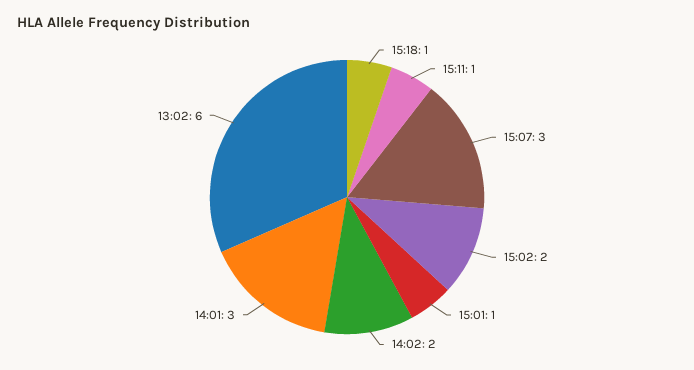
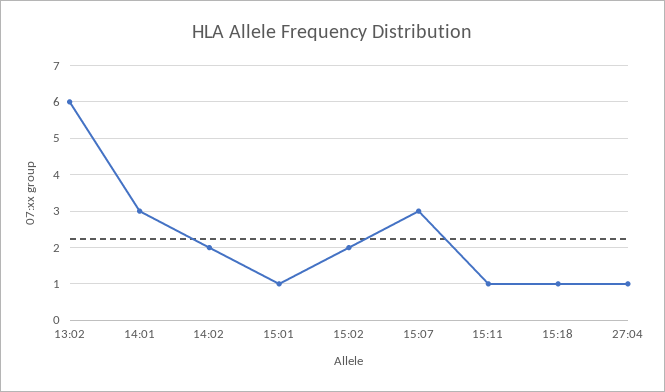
27:04: none -> 1

